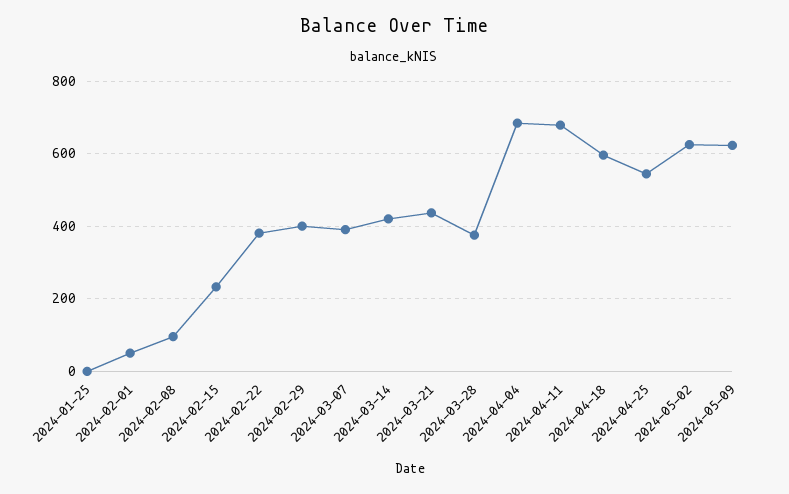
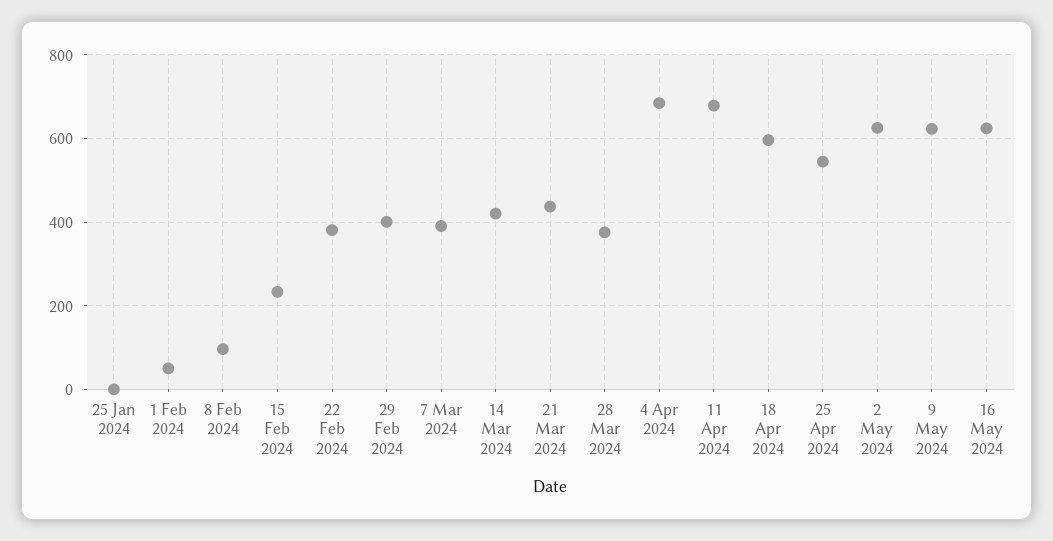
16 May 2024: none -> 620

